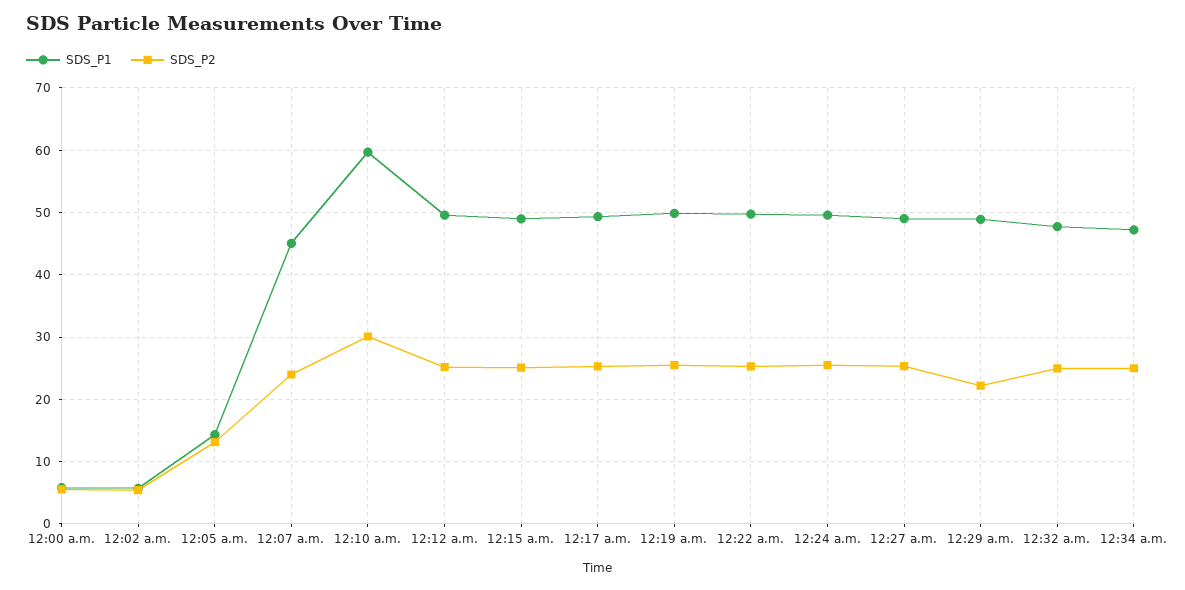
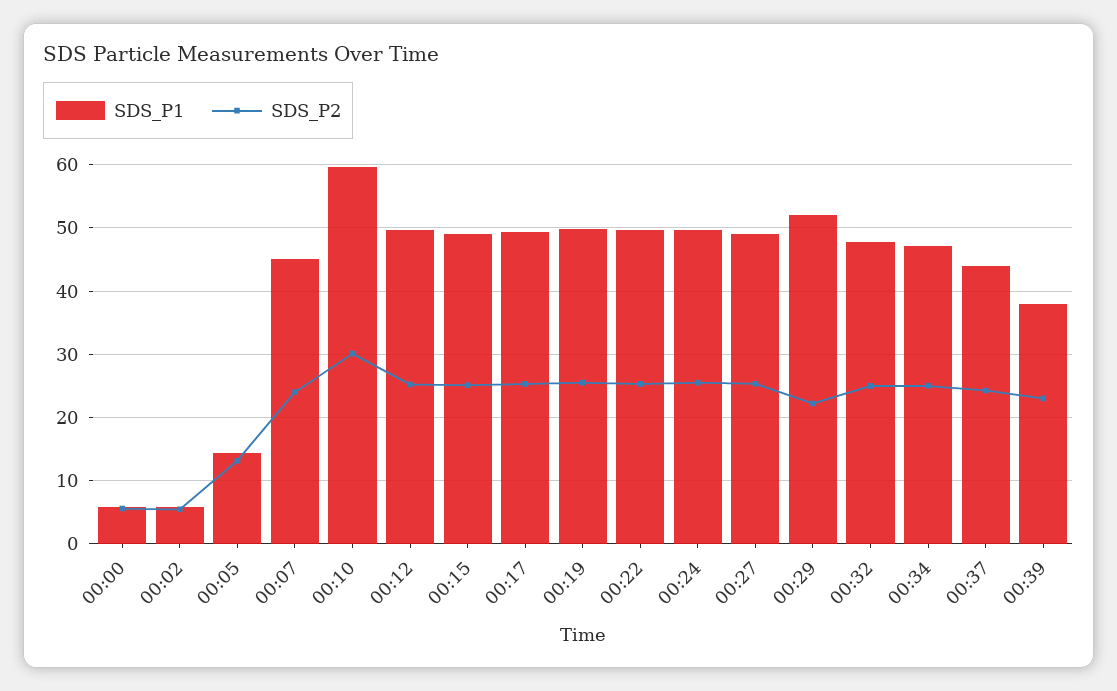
SDS_P1, 12:29 a.m.: 49 -> 52
SDS_P1, 00:37: none -> 44
SDS_P2, 00:37: none -> 24
SDS_P1, 00:39: none -> 38
SDS_P2, 00:39: none -> 23

